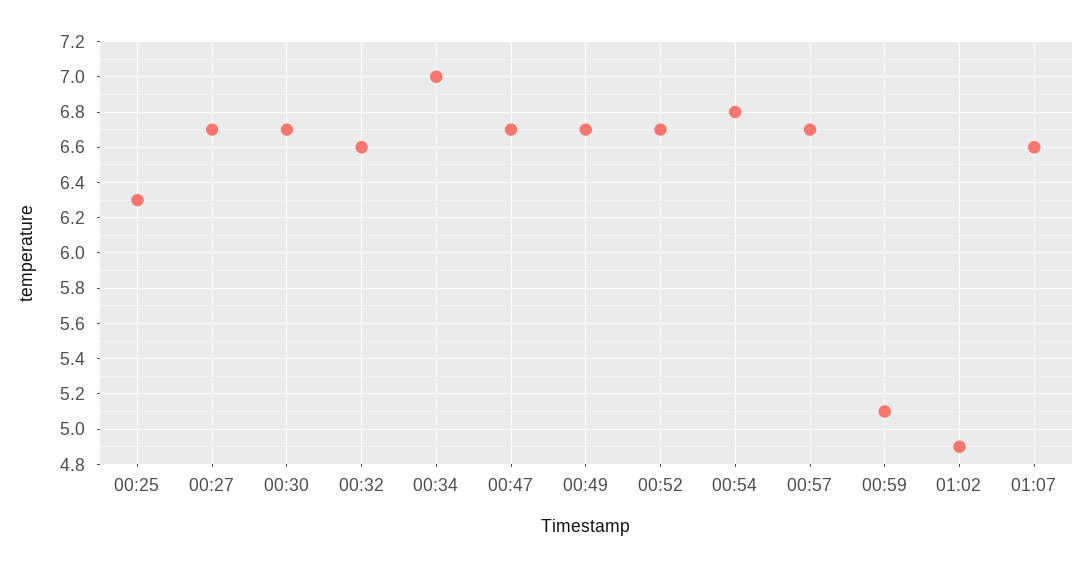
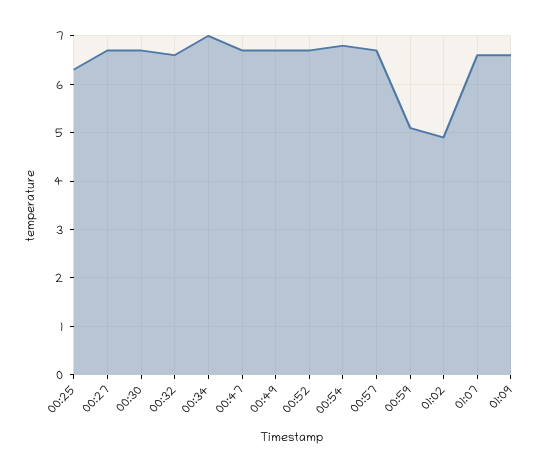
01:09: none -> 6.5

